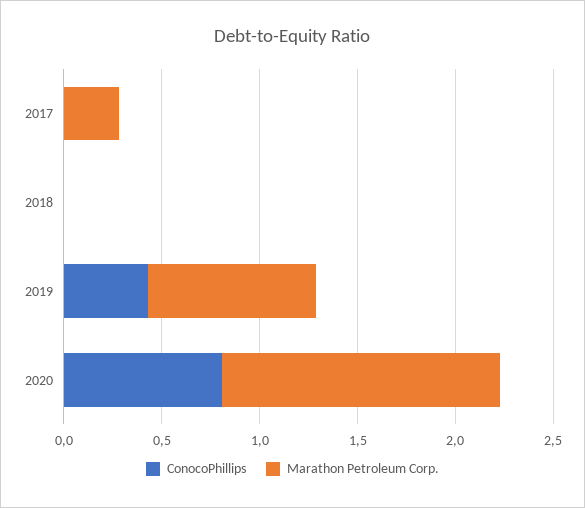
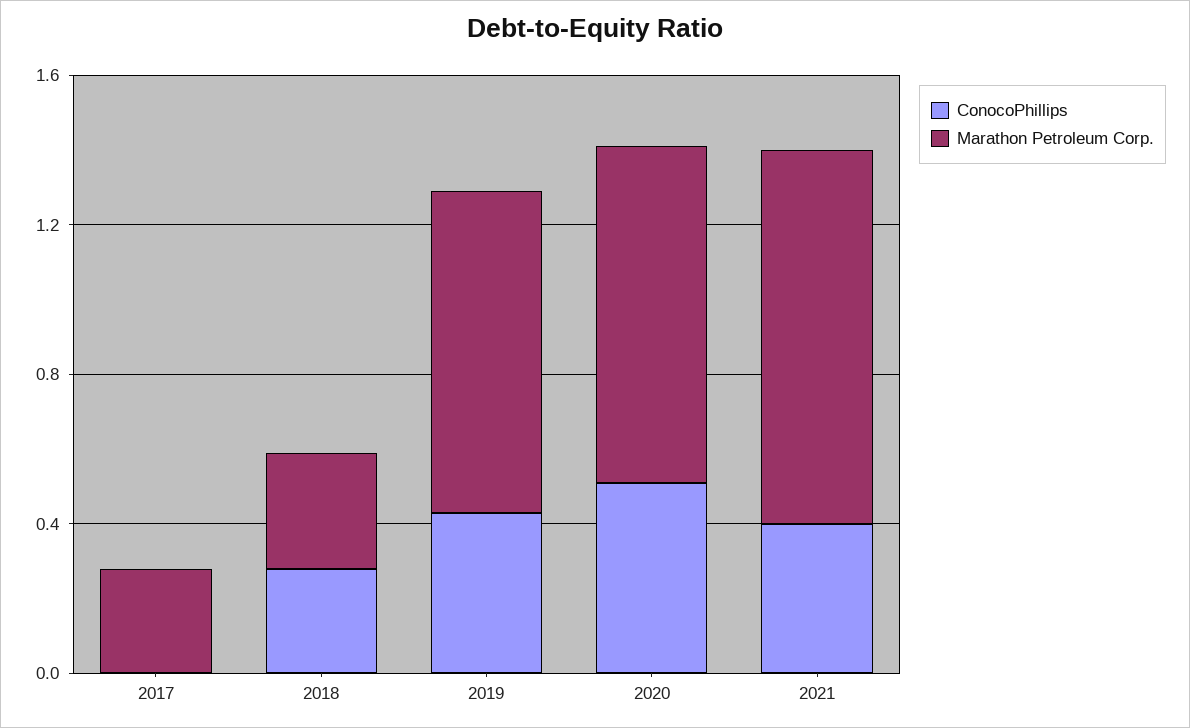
ConocoPhillips, 2018: 0 -> 0.3
Marathon Petroleum Corp., 2018: 0 -> 0.3
ConocoPhillips, 2020: 0.8 -> 0.5
Marathon Petroleum Corp., 2020: 1.4 -> 0.9
ConocoPhillips, 2021: none -> 0.4
Marathon Petroleum Corp., 2021: none -> 1

